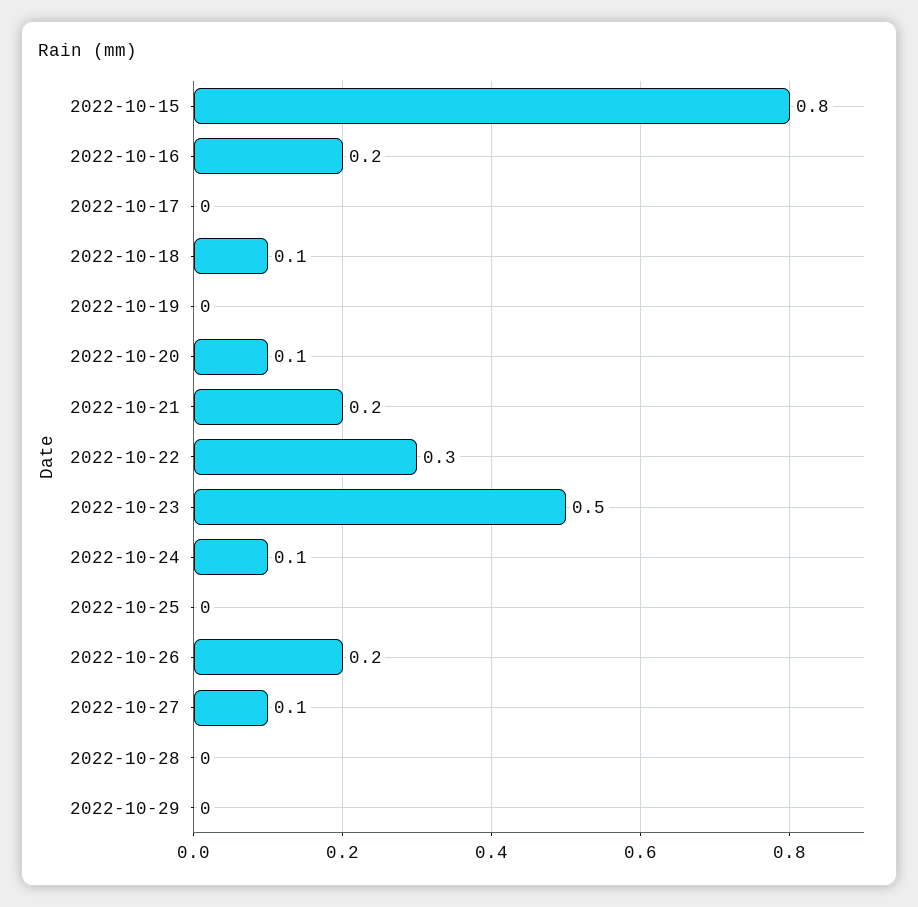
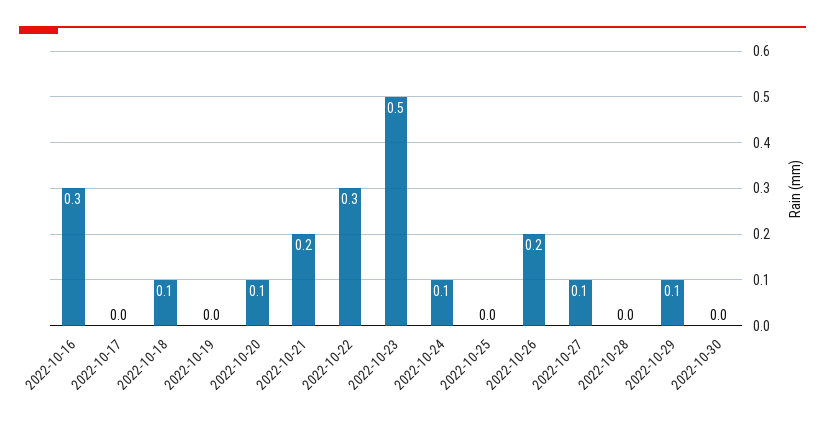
2022-10-15: 0.8 -> none
2022-10-16: 0.2 -> 0.3
2022-10-29: 0 -> 0.1
2022-10-30: none -> 0

